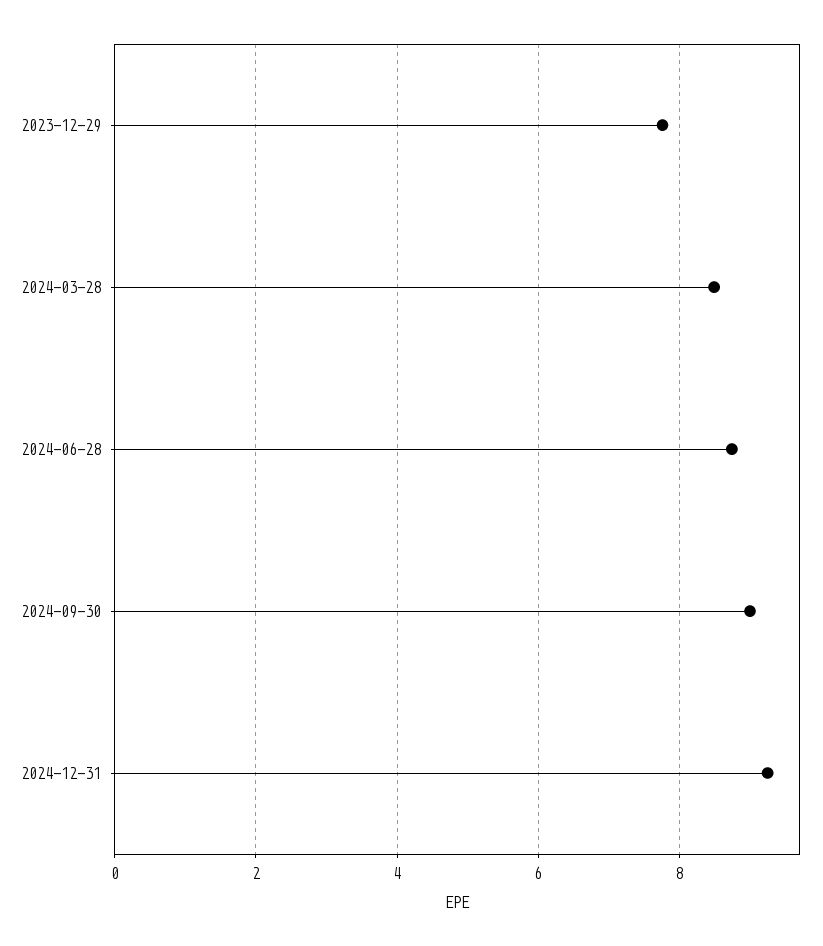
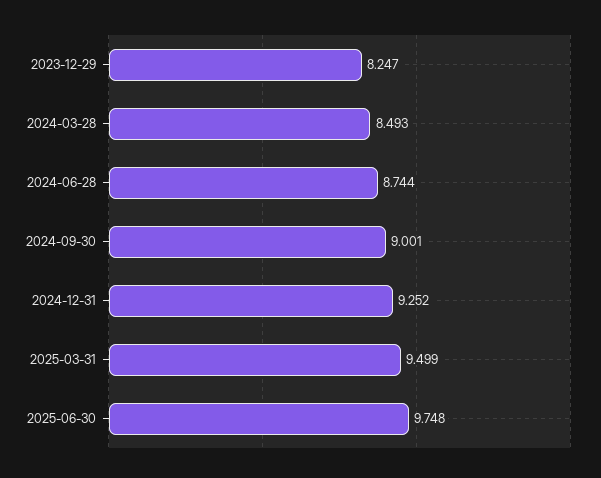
2023-12-29: 7.8 -> 8.247
2025-03-31: none -> 9.499
2025-06-30: none -> 9.748

